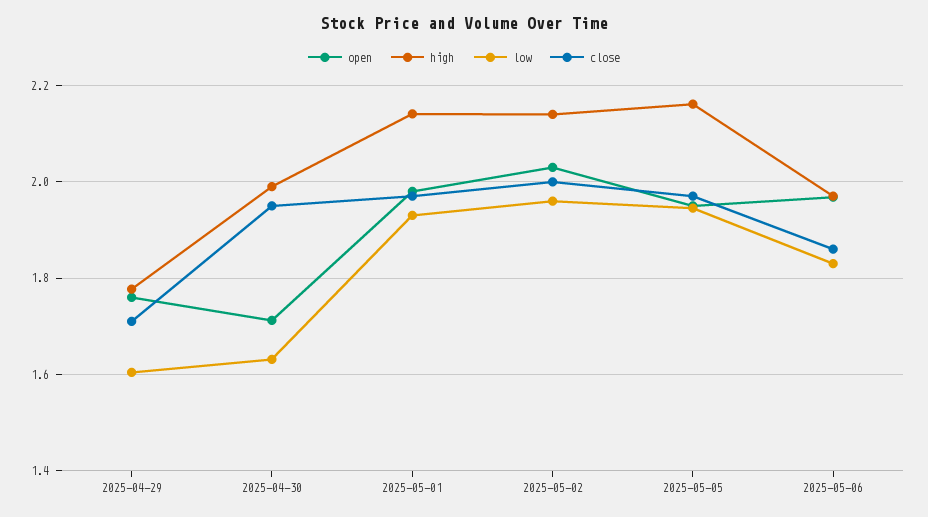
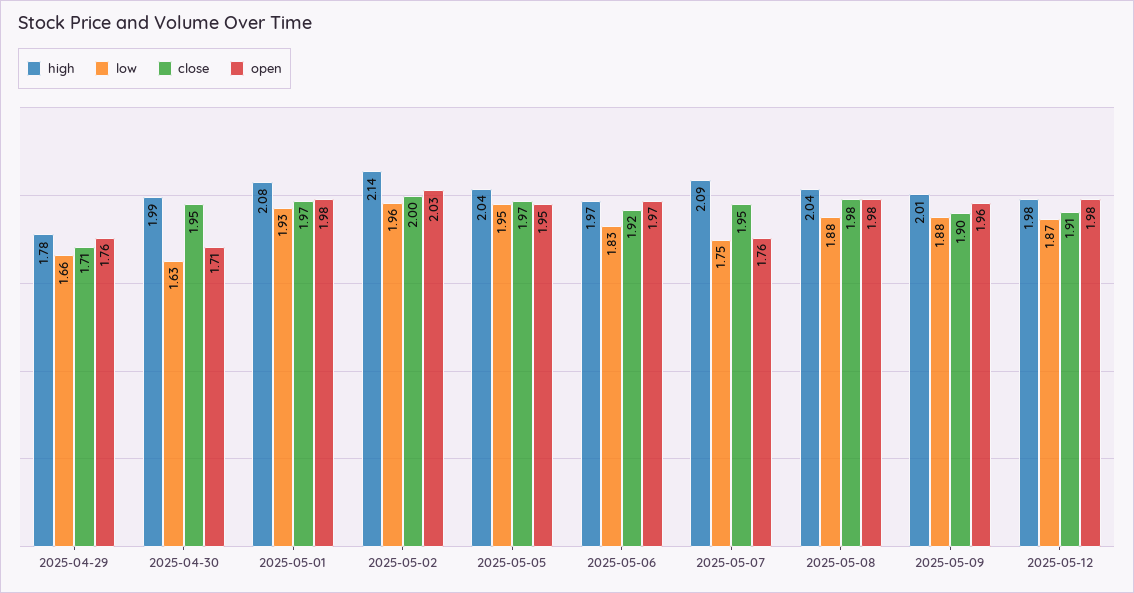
low, 2025-04-29: 1.6 -> 1.66
high, 2025-05-01: 2.14 -> 2.08
high, 2025-05-05: 2.16 -> 2.04
close, 2025-05-06: 1.86 -> 1.92
high, 2025-05-07: none -> 2.09
low, 2025-05-07: none -> 1.75
close, 2025-05-07: none -> 1.95
open, 2025-05-07: none -> 1.76
high, 2025-05-08: none -> 2.04
low, 2025-05-08: none -> 1.88
close, 2025-05-08: none -> 1.98
open, 2025-05-08: none -> 1.98
high, 2025-05-09: none -> 2.01
low, 2025-05-09: none -> 1.88
close, 2025-05-09: none -> 1.9
open, 2025-05-09: none -> 1.96
high, 2025-05-12: none -> 1.98
low, 2025-05-12: none -> 1.87
close, 2025-05-12: none -> 1.91
open, 2025-05-12: none -> 1.98

